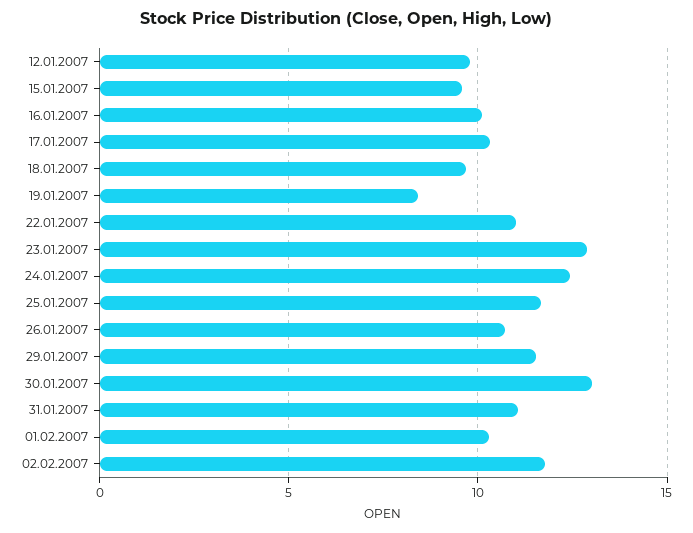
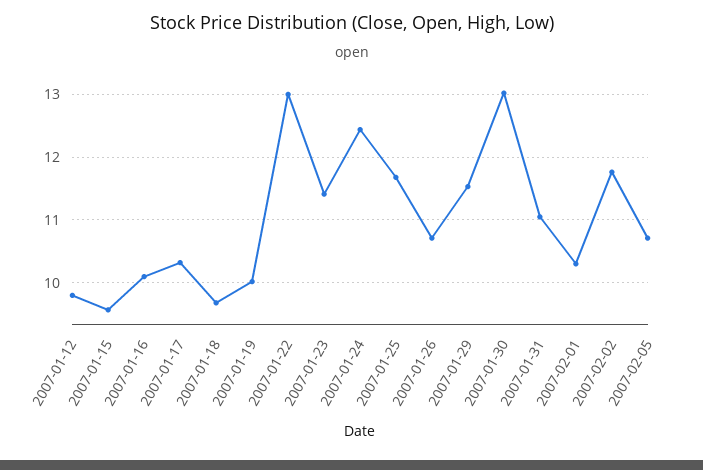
19.01.2007: 8.5 -> 10
22.01.2007: 11 -> 13
23.01.2007: 13 -> 11.4
2007-02-05: none -> 10.7

